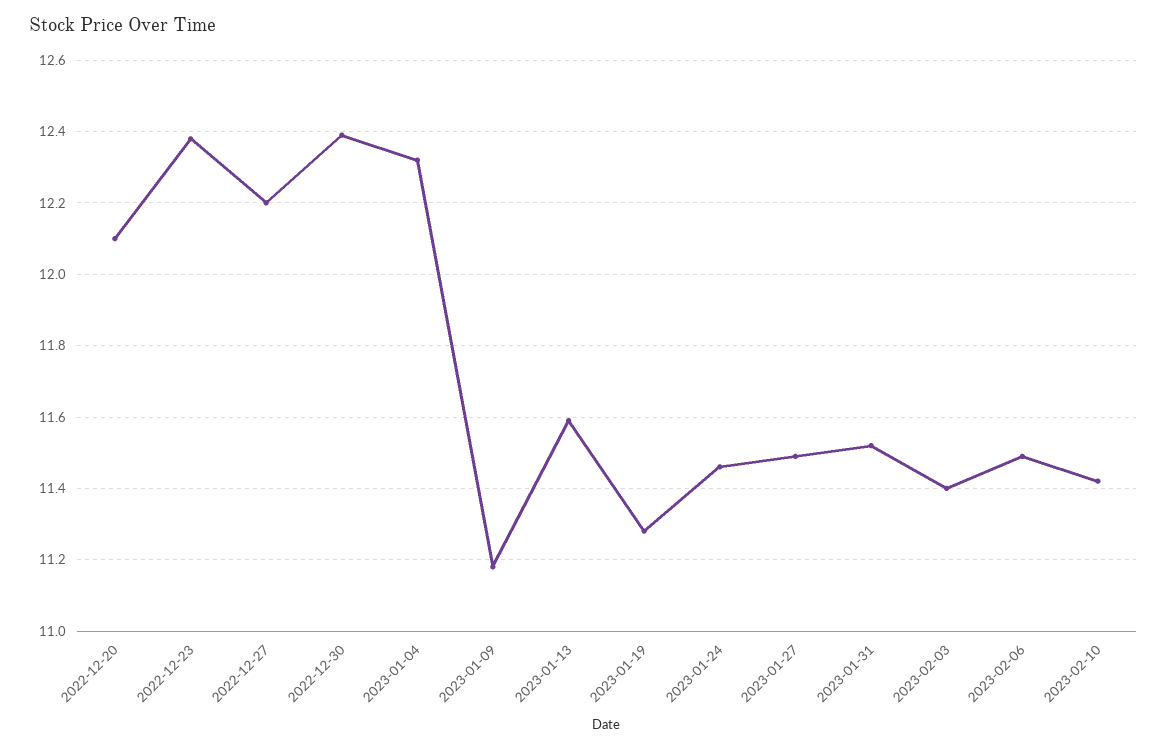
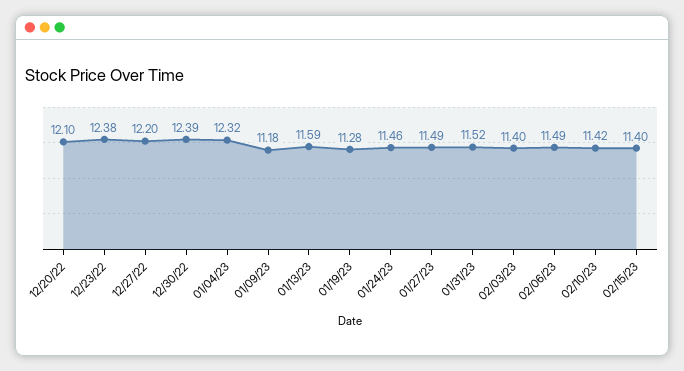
02/15/23: none -> 11.4

